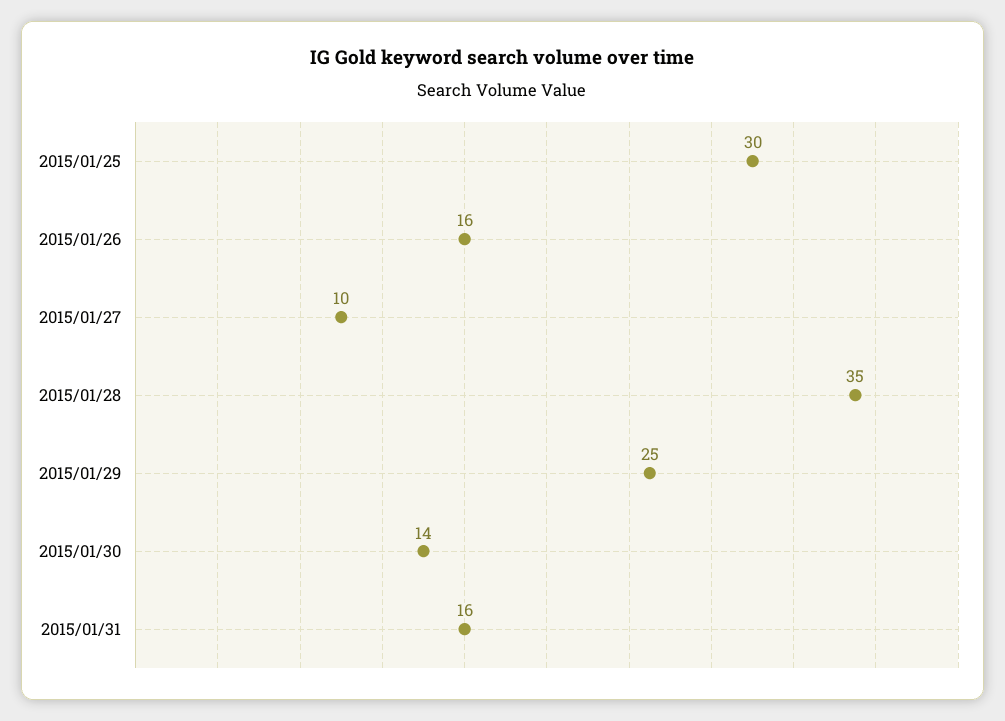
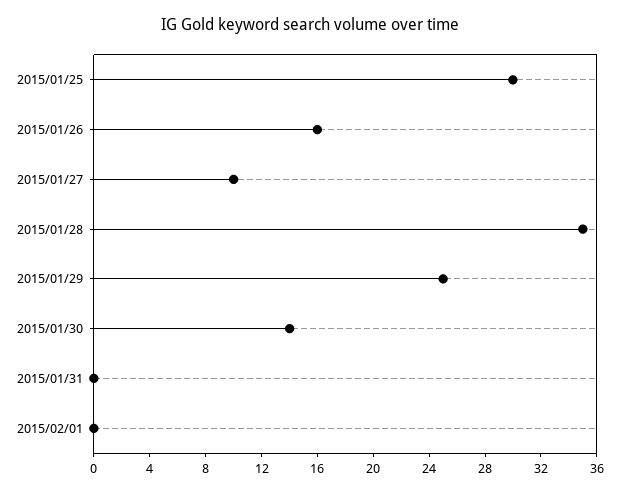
2015/01/31: 16 -> 0
2015/02/01: none -> 0

